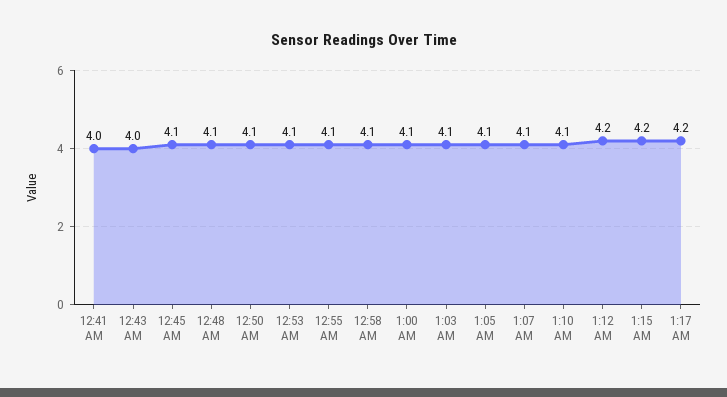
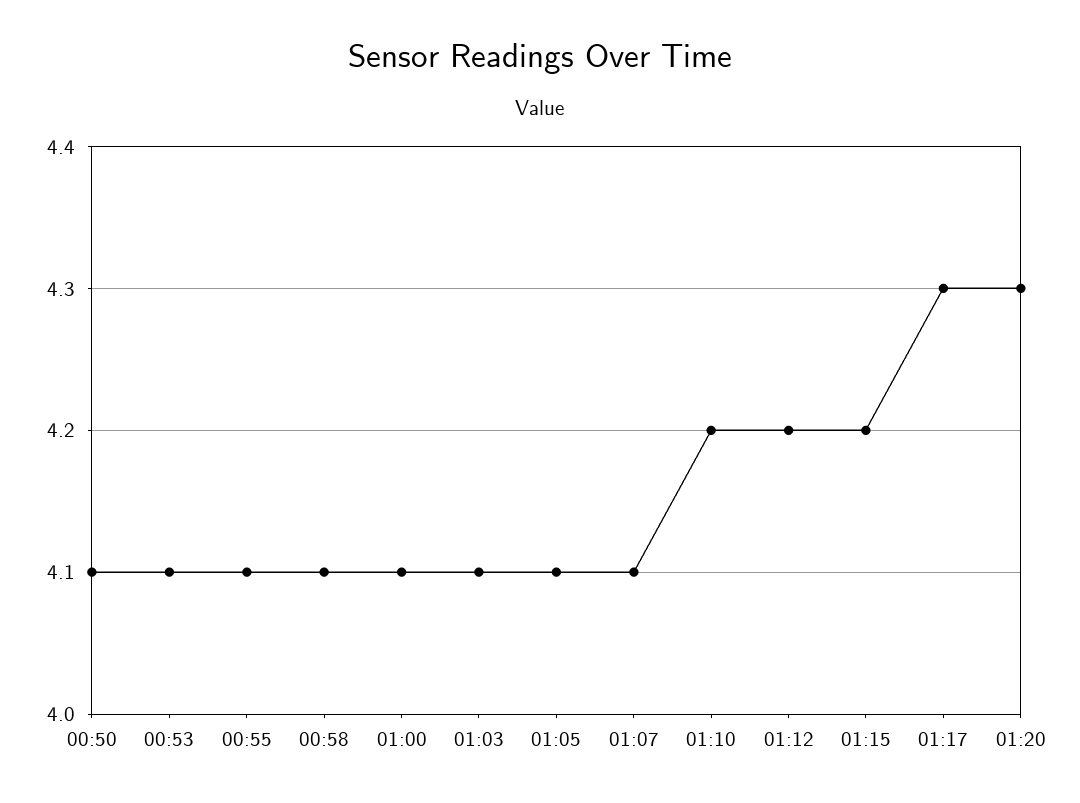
12:41 AM: 4 -> none
12:43 AM: 4 -> none
12:45 AM: 4.1 -> none
12:48 AM: 4.1 -> none
1:10 AM: 4.1 -> 4.2
1:17 AM: 4.2 -> 4.3
01:20: none -> 4.3

